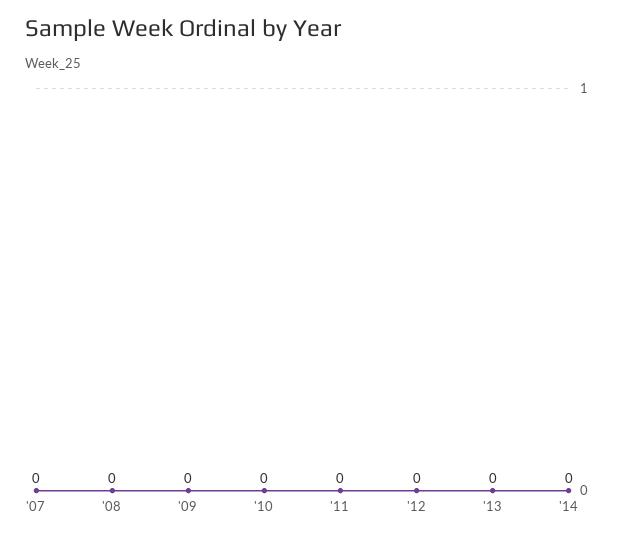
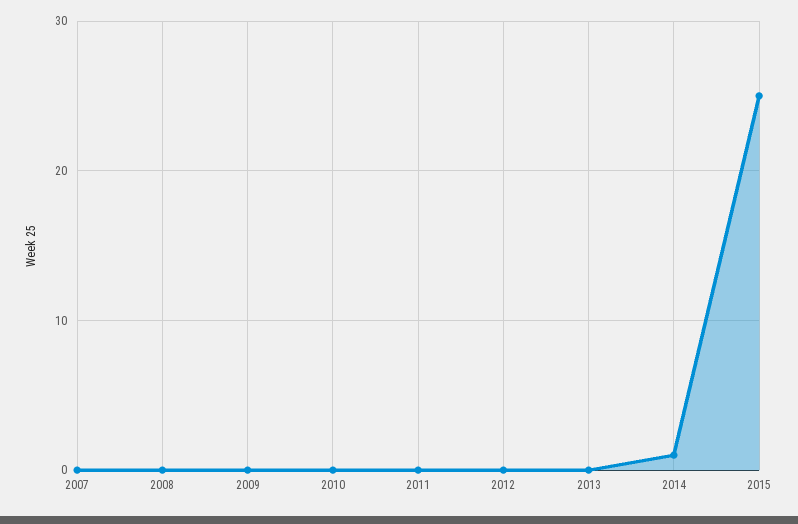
'14: 0 -> 1
2015: none -> 25

